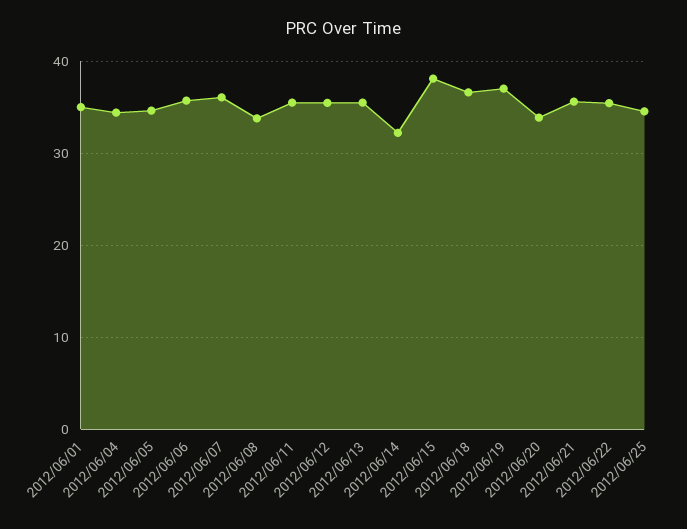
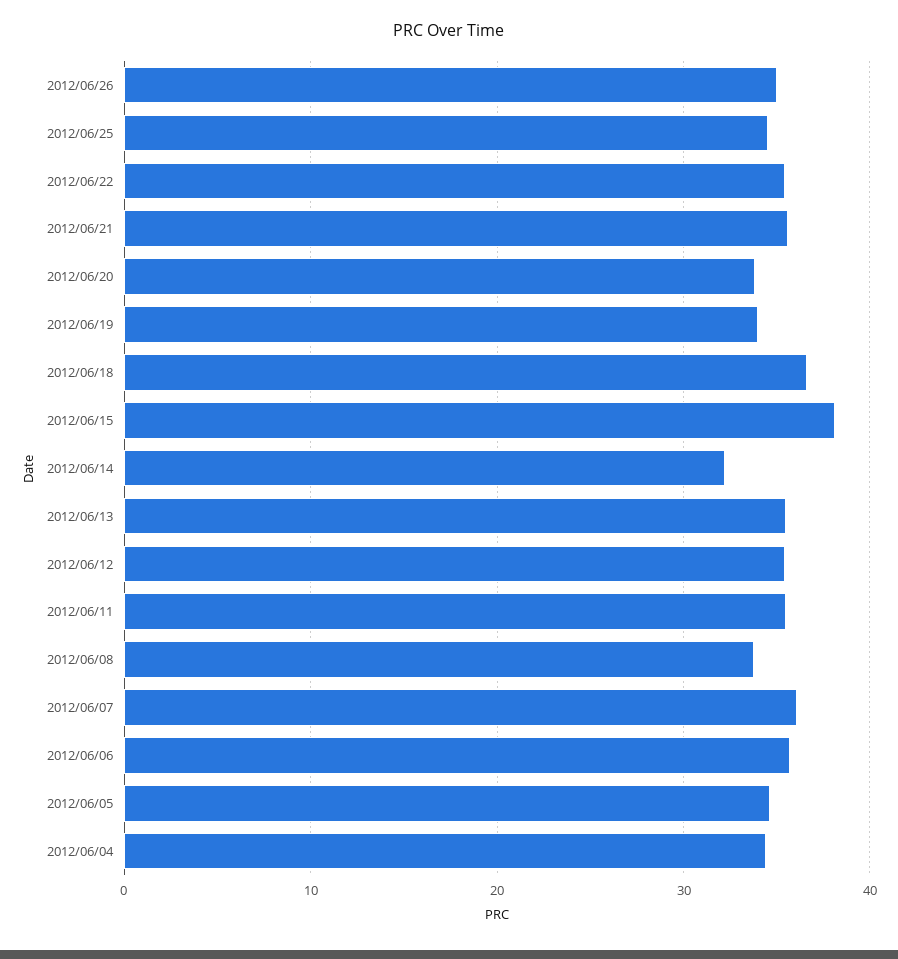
2012/06/01: 35 -> none
2012/06/19: 37 -> 34
2012/06/26: none -> 35

